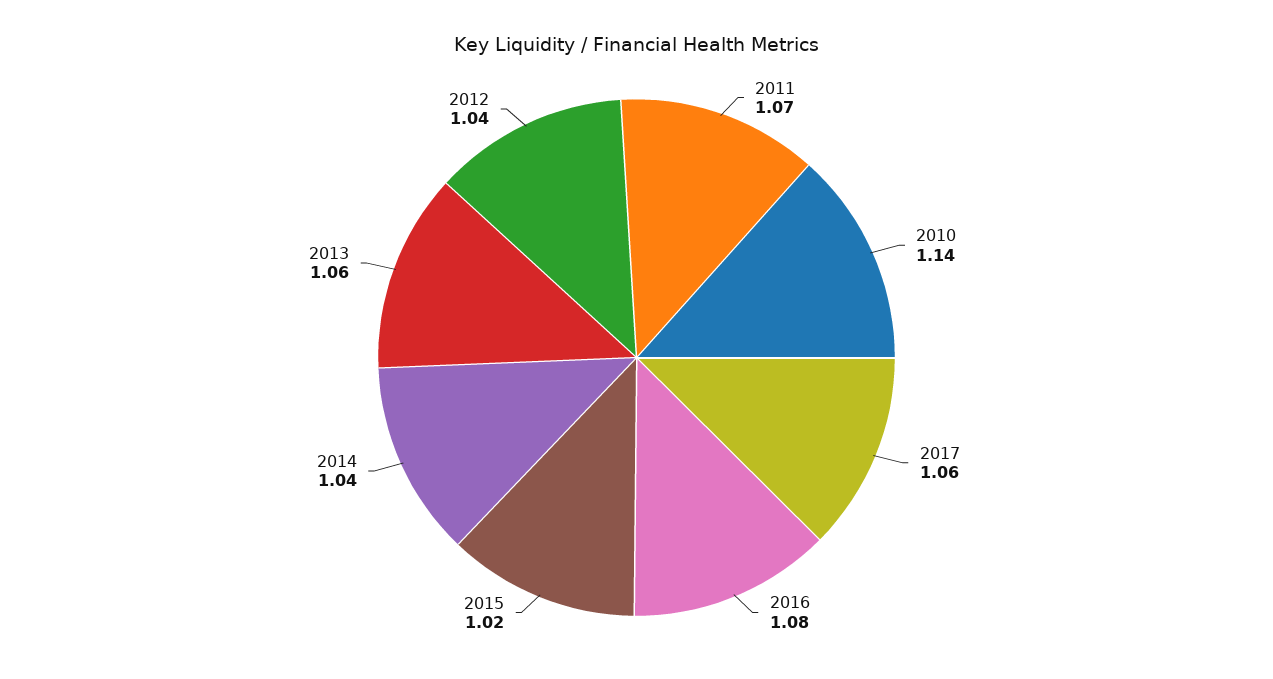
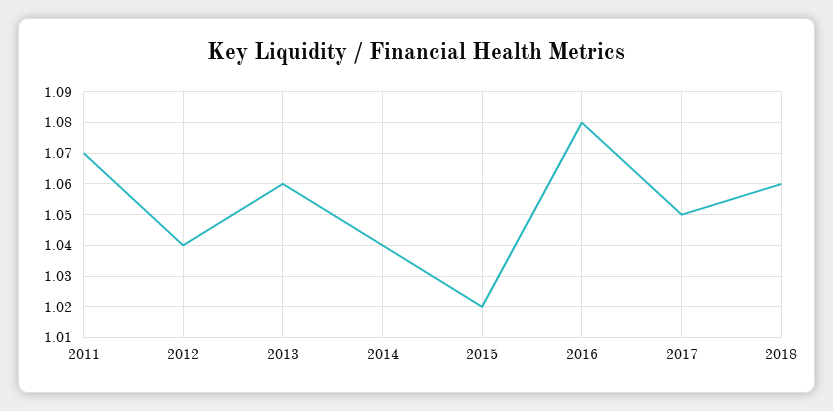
2010: 1.14 -> none
2017: 1.06 -> 1.05
2018: none -> 1.06

